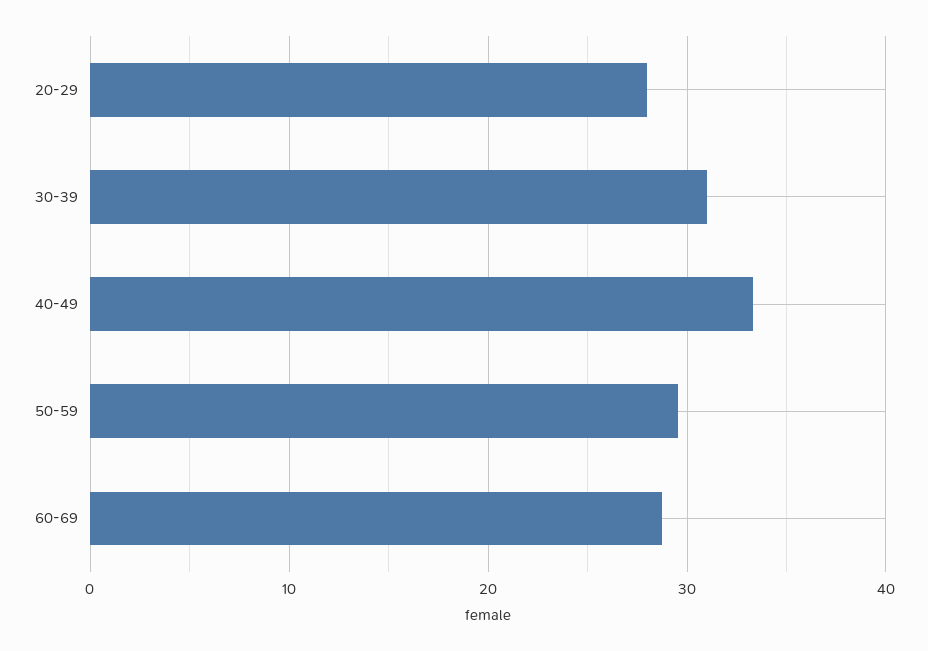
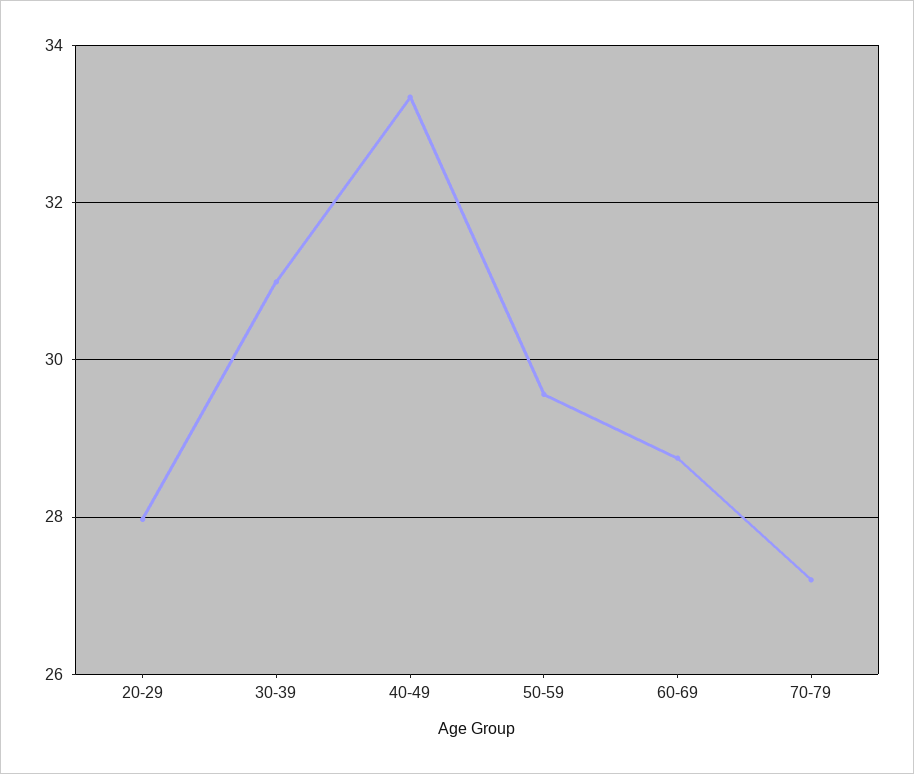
70-79: none -> 27.2

